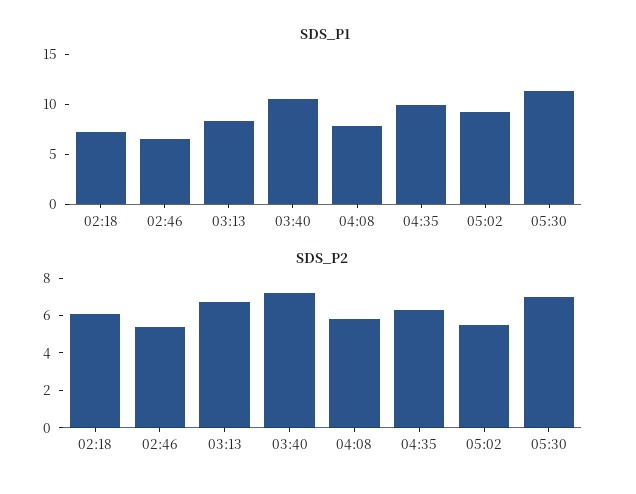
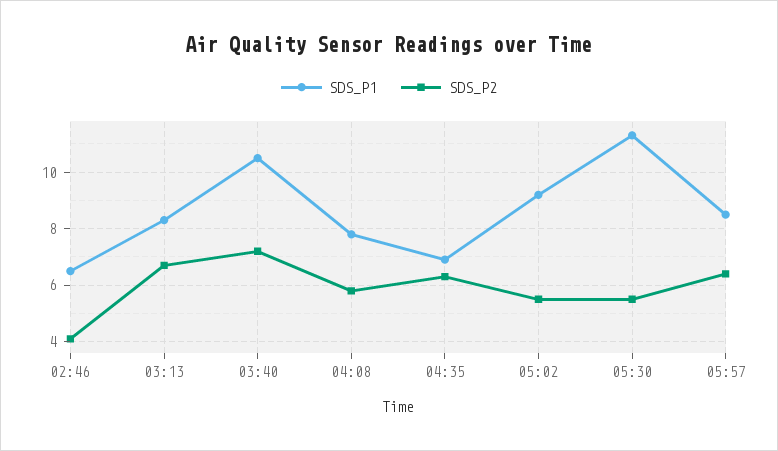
SDS_P1, 02:18: 7 -> none
SDS_P1, 04:35: 10 -> 7
SDS_P2, 02:18: 6 -> none
SDS_P2, 02:46: 5.5 -> 4
SDS_P2, 05:30: 7 -> 5.5
SDS_P1, 05:57: none -> 8.5
SDS_P2, 05:57: none -> 6.5

